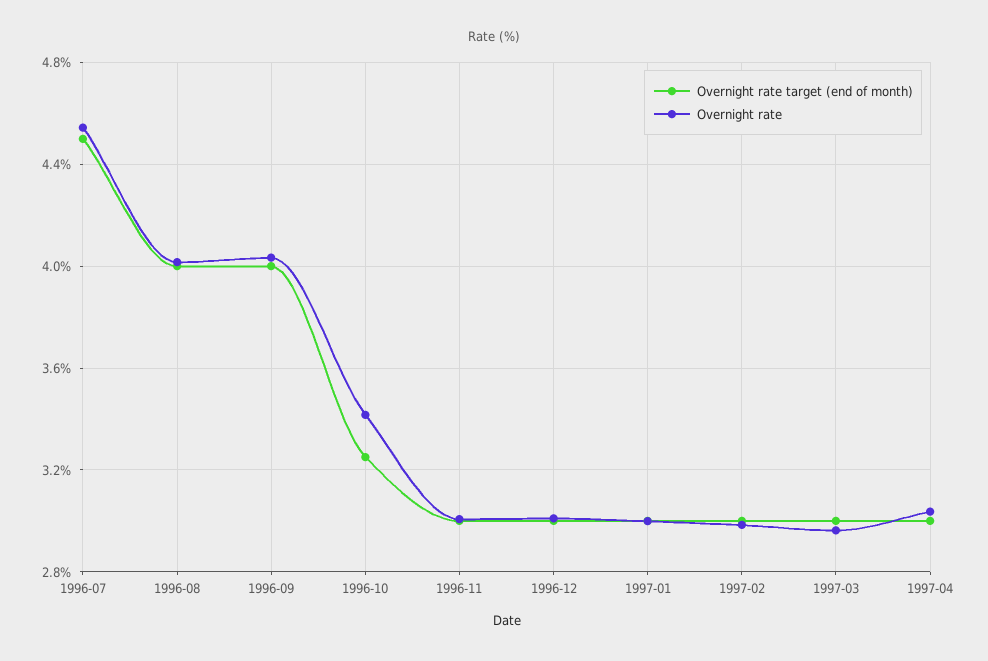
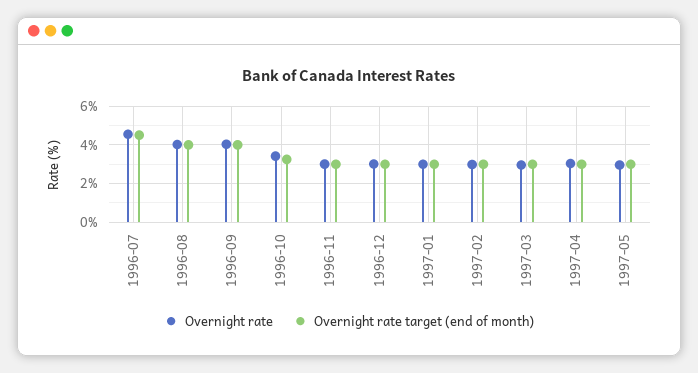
Overnight rate, 1997-05: none -> 3
Overnight rate target (end of month), 1997-05: none -> 3

